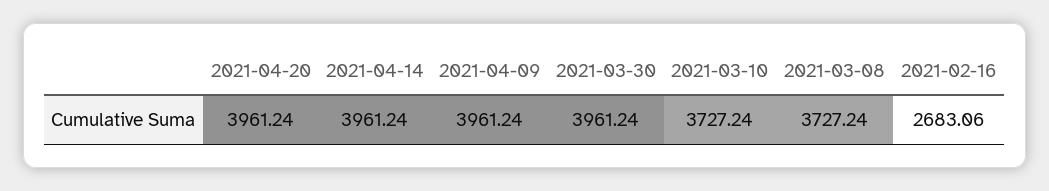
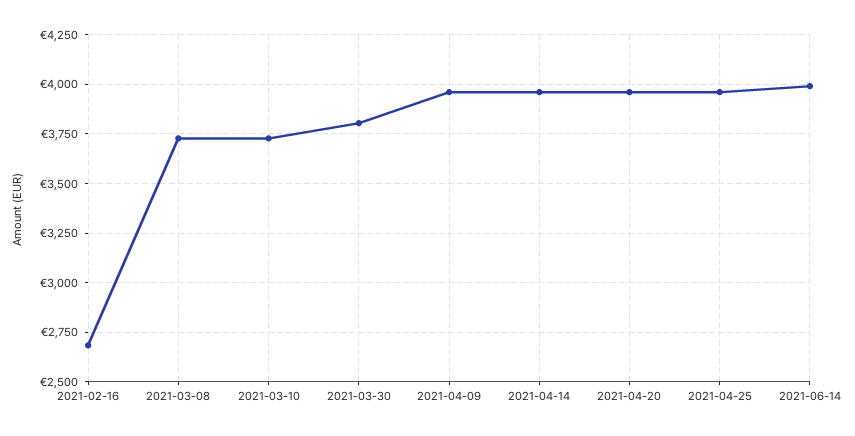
2021-03-30: 3961.24 -> 3800
2021-04-25: none -> 3950
2021-06-14: none -> 4000

